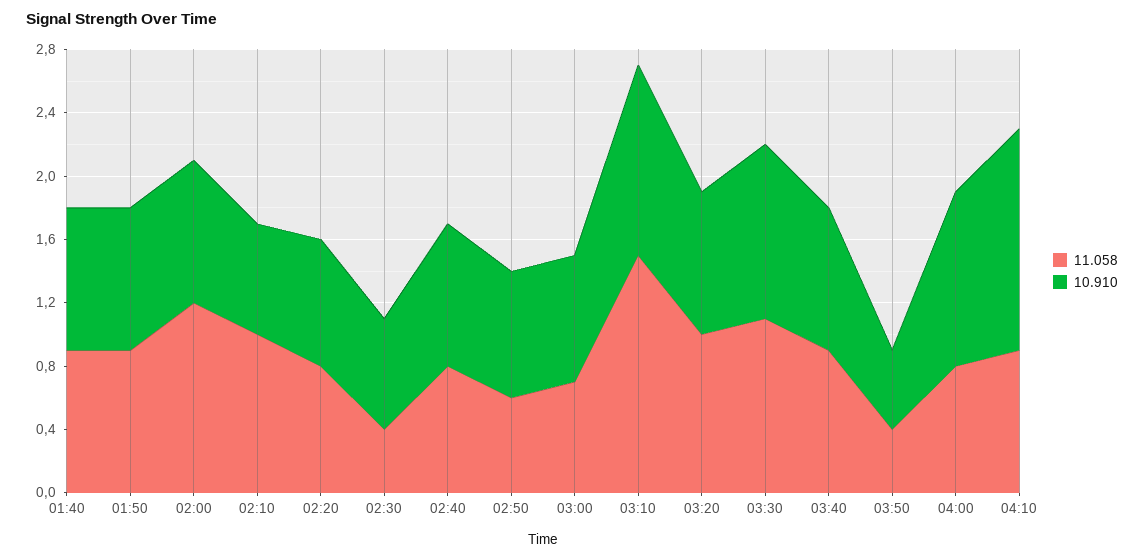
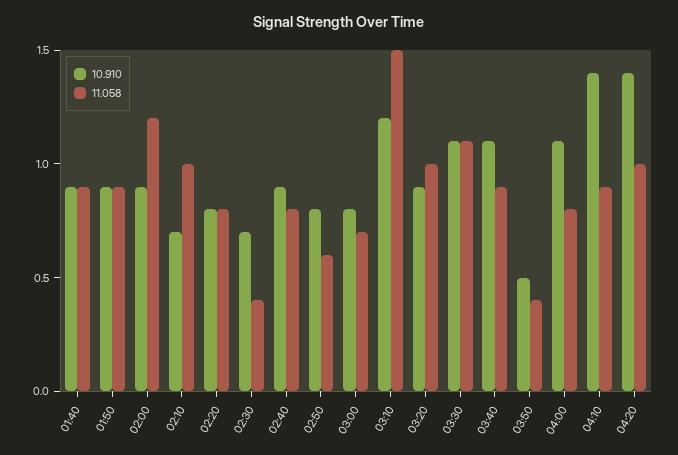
10.910, 03:40: 0.9 -> 1.1
10.910, 04:20: none -> 1.4
11.058, 04:20: none -> 1

